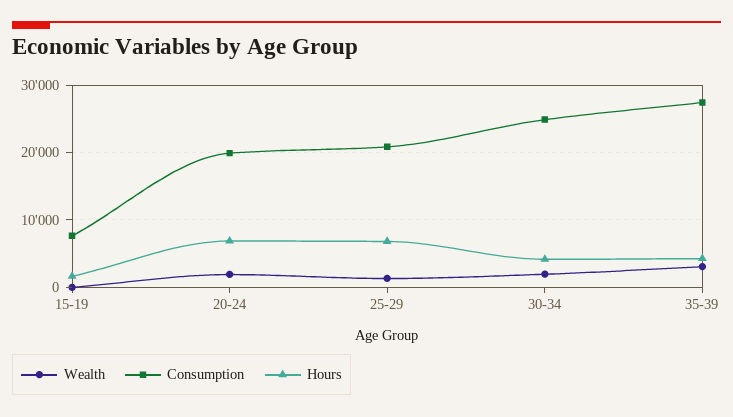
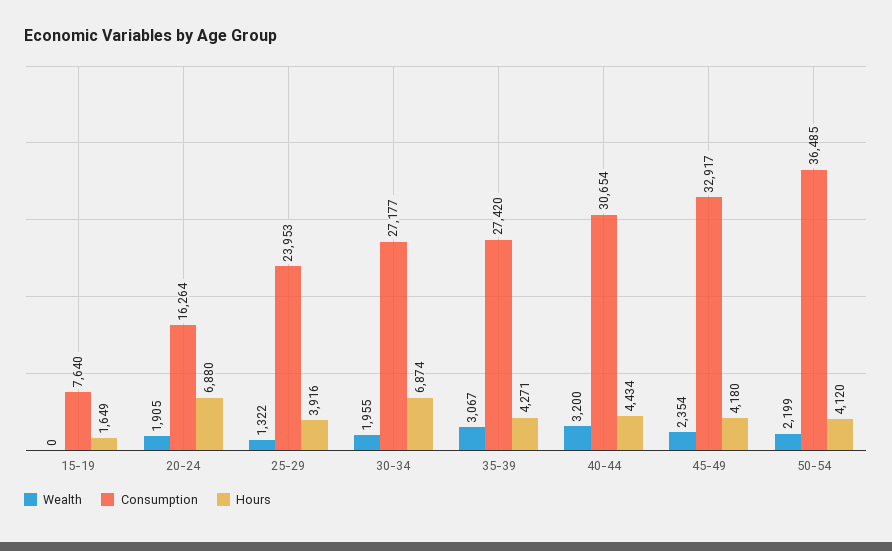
Consumption, 20-24: 20000 -> 16264
Consumption, 25-29: 21000 -> 23953
Hours, 25-29: 7000 -> 3916
Consumption, 30-34: 25000 -> 27177
Hours, 30-34: 4000 -> 6874
Wealth, 40-44: none -> 3200
Consumption, 40-44: none -> 30654
Hours, 40-44: none -> 4434
Wealth, 45-49: none -> 2354
Consumption, 45-49: none -> 32917
Hours, 45-49: none -> 4180
Wealth, 50-54: none -> 2199
Consumption, 50-54: none -> 36485
Hours, 50-54: none -> 4120

